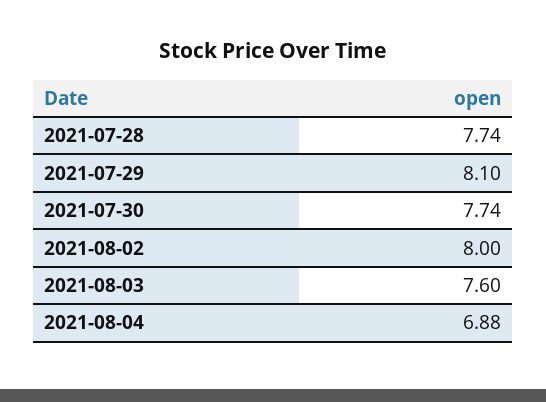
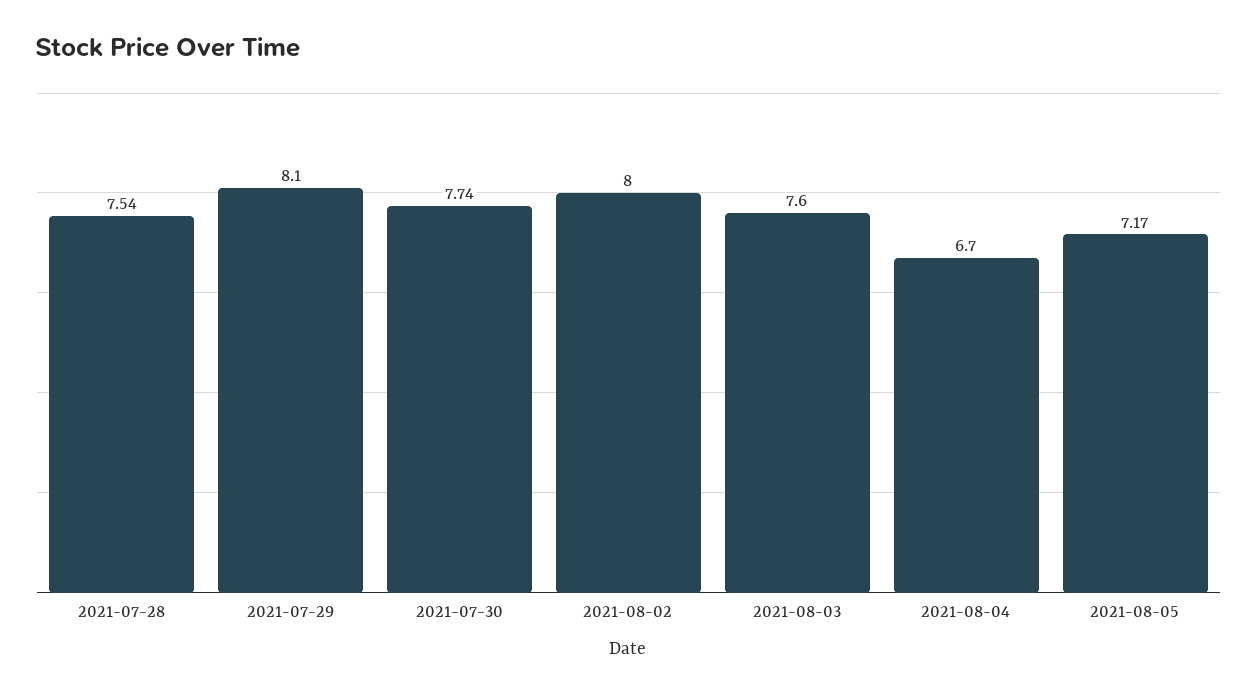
2021-07-28: 7.74 -> 7.54
2021-08-04: 6.88 -> 6.7
2021-08-05: none -> 7.17

